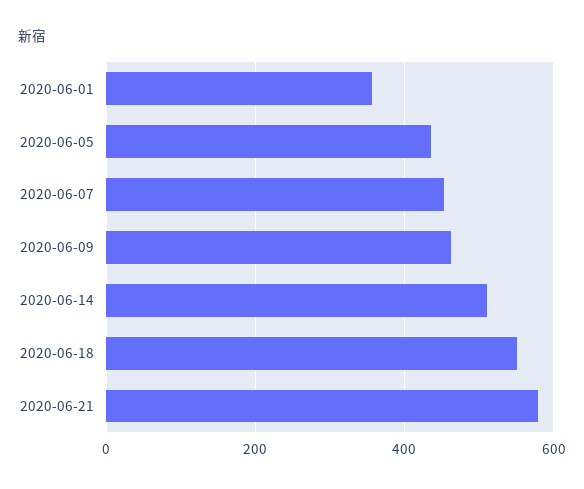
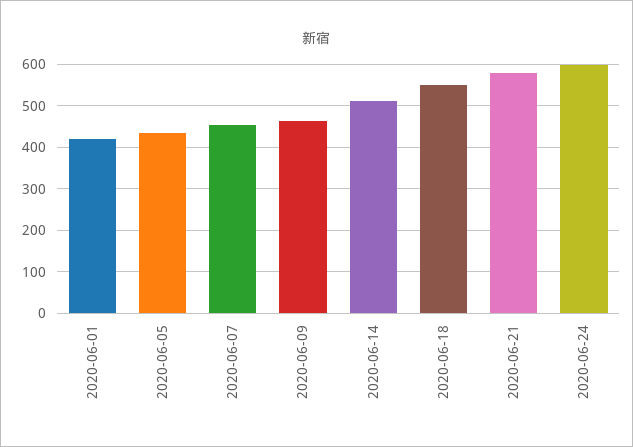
2020-06-01: 360 -> 420
2020-06-24: none -> 600

